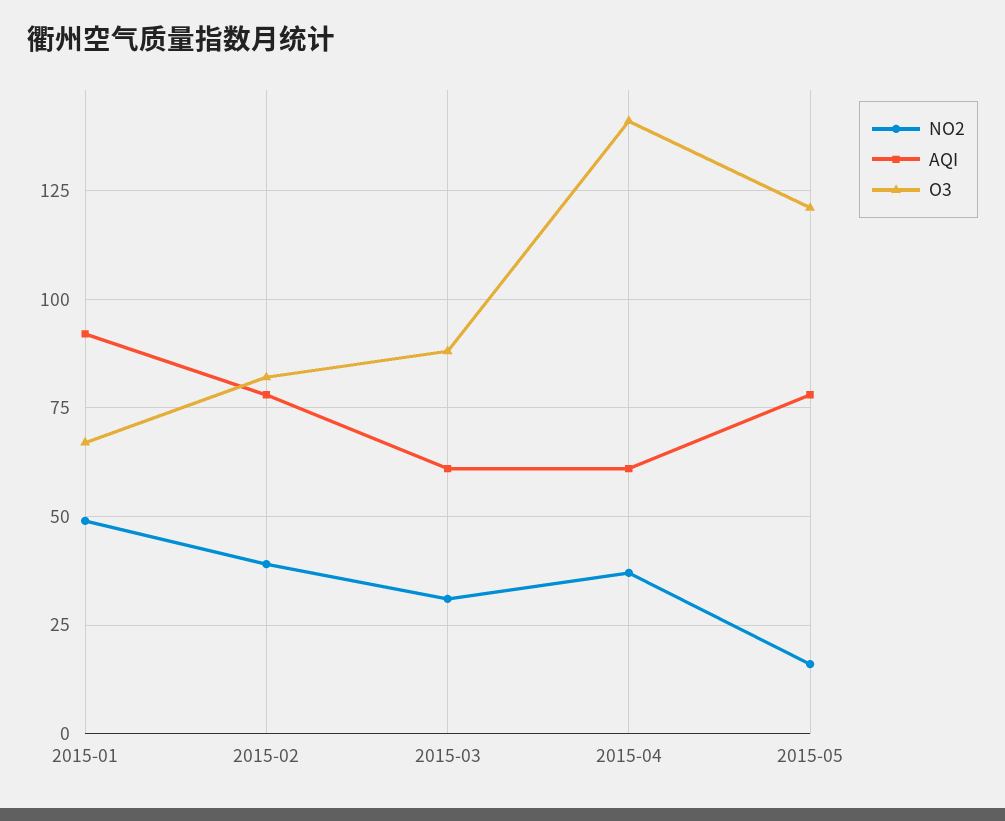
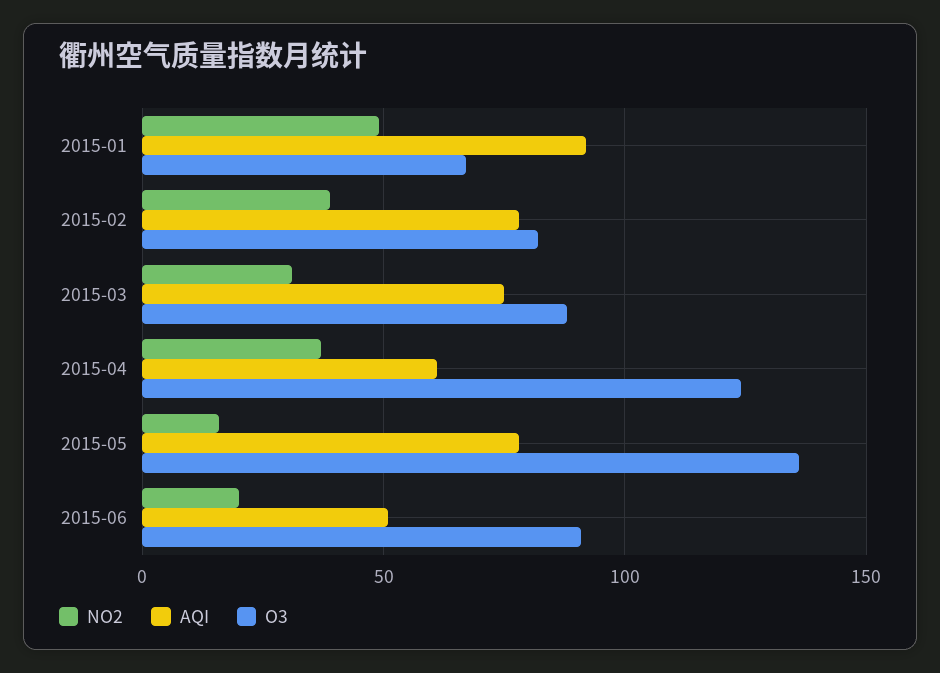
AQI, 2015-03: 60 -> 75
O3, 2015-04: 140 -> 125
O3, 2015-05: 120 -> 135
NO2, 2015-06: none -> 20
AQI, 2015-06: none -> 50
O3, 2015-06: none -> 90

